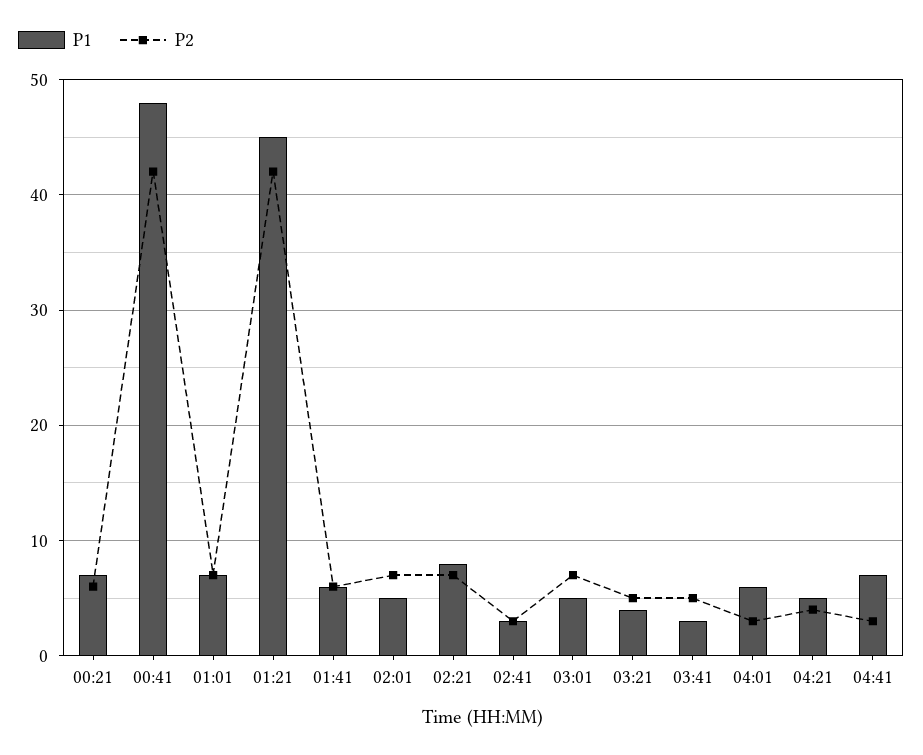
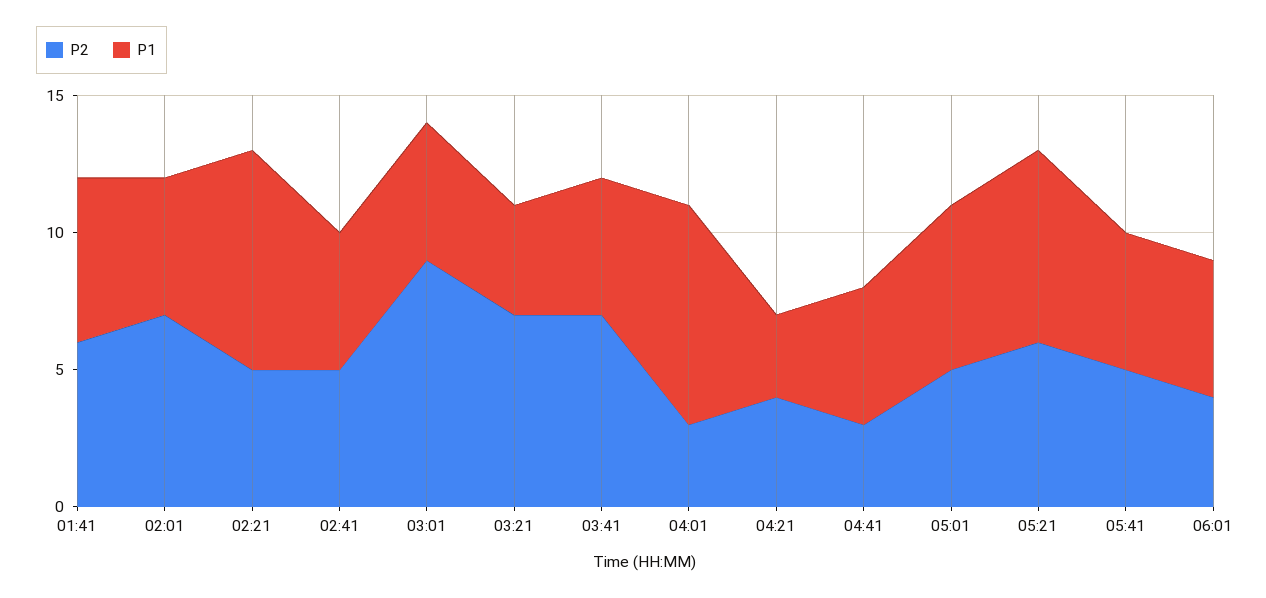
P1, 00:21: 7 -> none
P2, 00:21: 6 -> none
P1, 00:41: 48 -> none
P2, 00:41: 42 -> none
P1, 01:01: 7 -> none
P2, 01:01: 7 -> none
P1, 01:21: 45 -> none
P2, 01:21: 42 -> none
P2, 02:21: 7 -> 5
P1, 02:41: 3 -> 5
P2, 02:41: 3 -> 5
P2, 03:01: 7 -> 9
P2, 03:21: 5 -> 7
P1, 03:41: 3 -> 5
P2, 03:41: 5 -> 7
P1, 04:01: 6 -> 8
P1, 04:21: 5 -> 3
P1, 04:41: 7 -> 5
P2, 05:01: none -> 5
P1, 05:01: none -> 6
P2, 05:21: none -> 6
P1, 05:21: none -> 7
P2, 05:41: none -> 5
P1, 05:41: none -> 5
P2, 06:01: none -> 4
P1, 06:01: none -> 5

